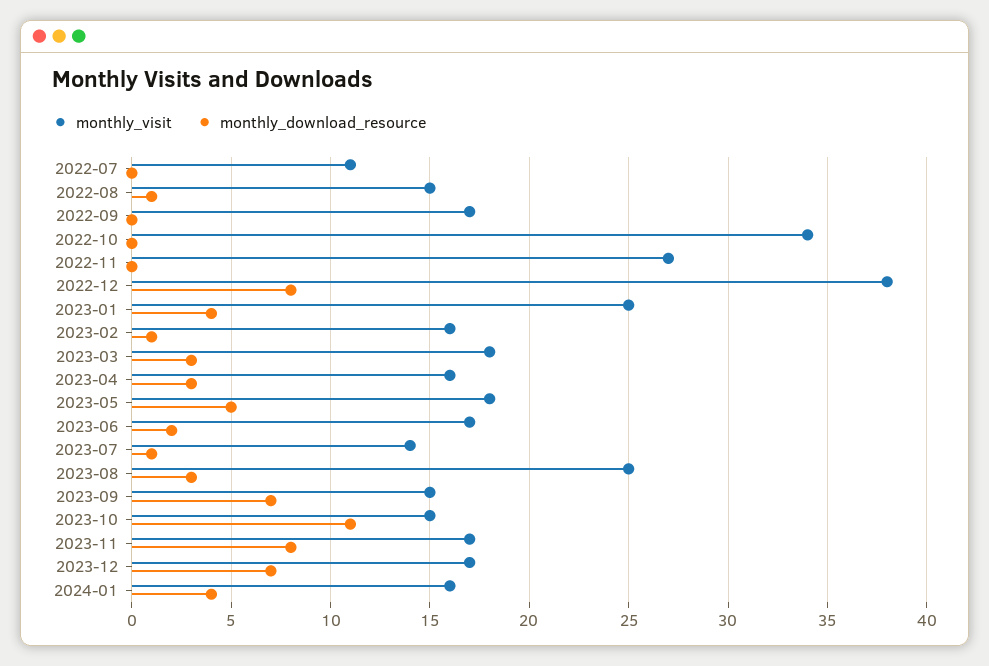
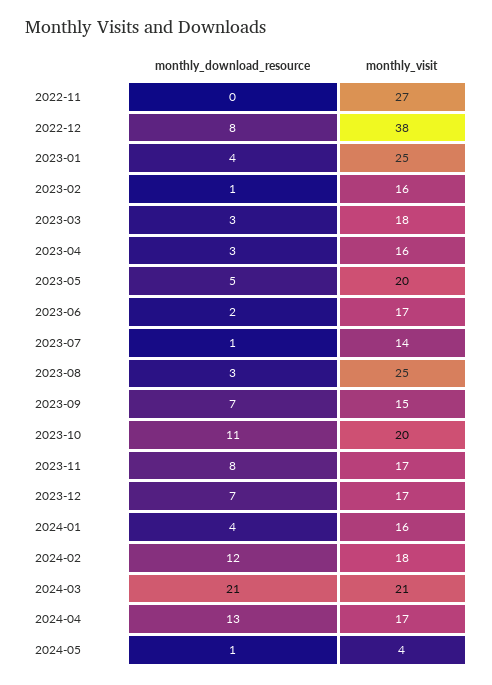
monthly_visit, 2022-07: 11 -> none
monthly_download_resource, 2022-07: 0 -> none
monthly_visit, 2022-08: 15 -> none
monthly_download_resource, 2022-08: 1 -> none
monthly_visit, 2022-09: 17 -> none
monthly_download_resource, 2022-09: 0 -> none
monthly_visit, 2022-10: 34 -> none
monthly_download_resource, 2022-10: 0 -> none
monthly_visit, 2023-05: 18 -> 20
monthly_visit, 2023-10: 15 -> 20
monthly_download_resource, 2024-02: none -> 12
monthly_visit, 2024-02: none -> 18
monthly_download_resource, 2024-03: none -> 21
monthly_visit, 2024-03: none -> 21
monthly_download_resource, 2024-04: none -> 13
monthly_visit, 2024-04: none -> 17
monthly_download_resource, 2024-05: none -> 1
monthly_visit, 2024-05: none -> 4

